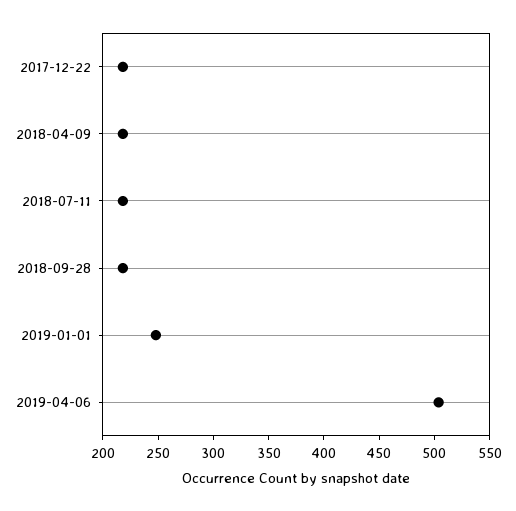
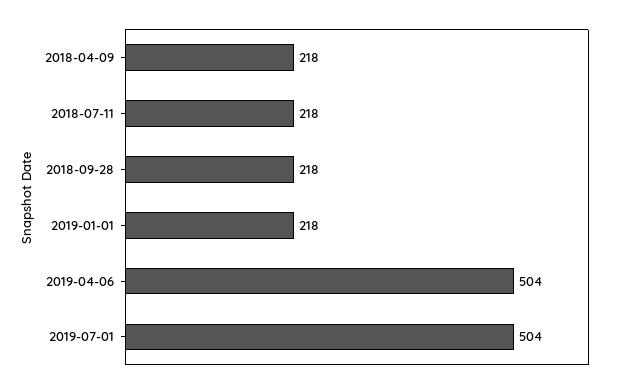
2017-12-22: 220 -> none
2019-01-01: 250 -> 218
2019-07-01: none -> 504

